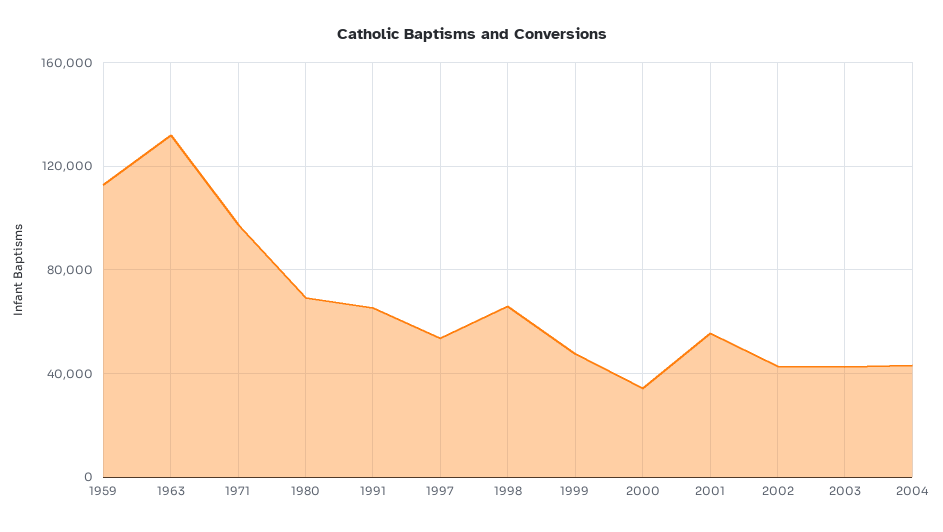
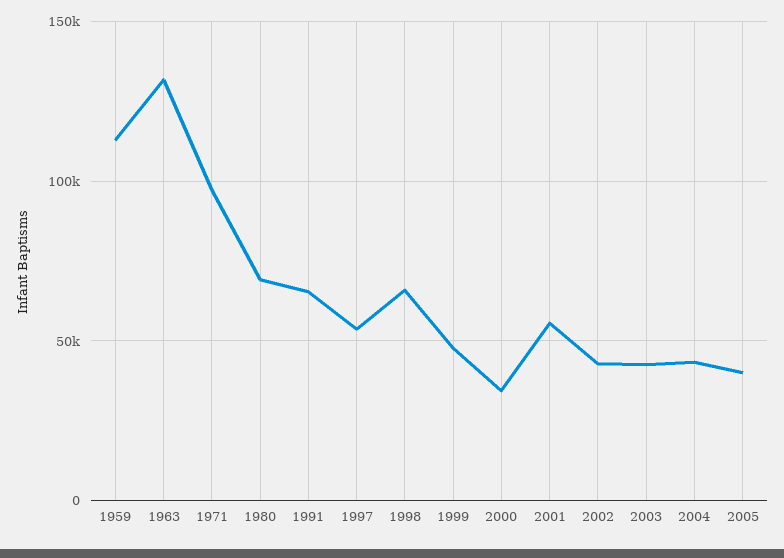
2005: none -> 40000

